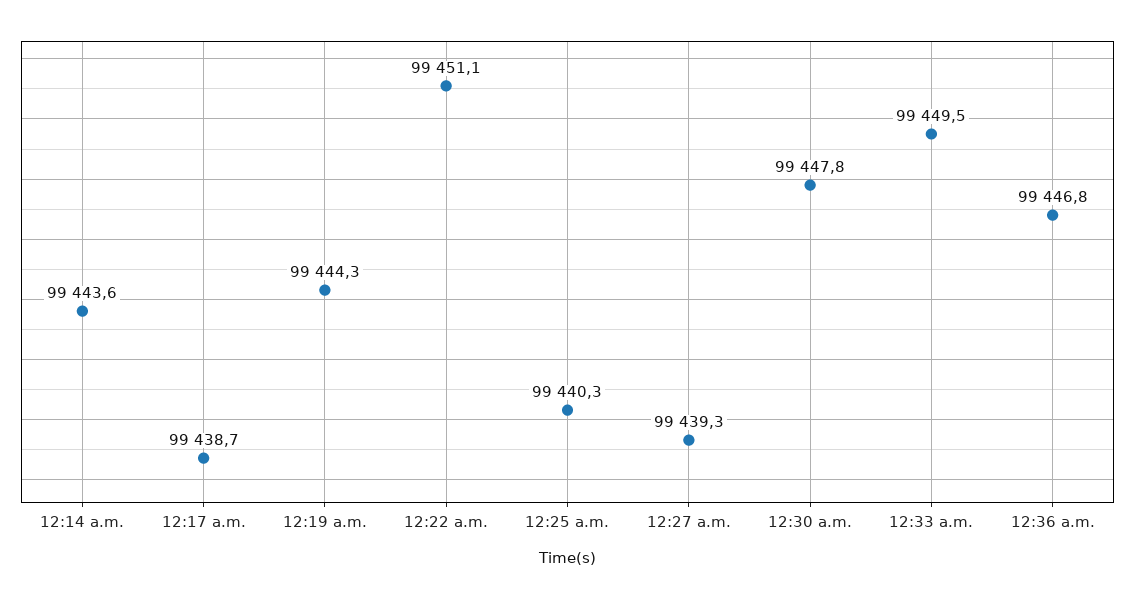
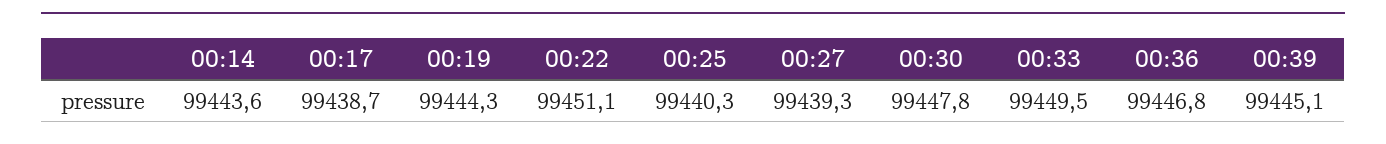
00:39: none -> 99445.1

